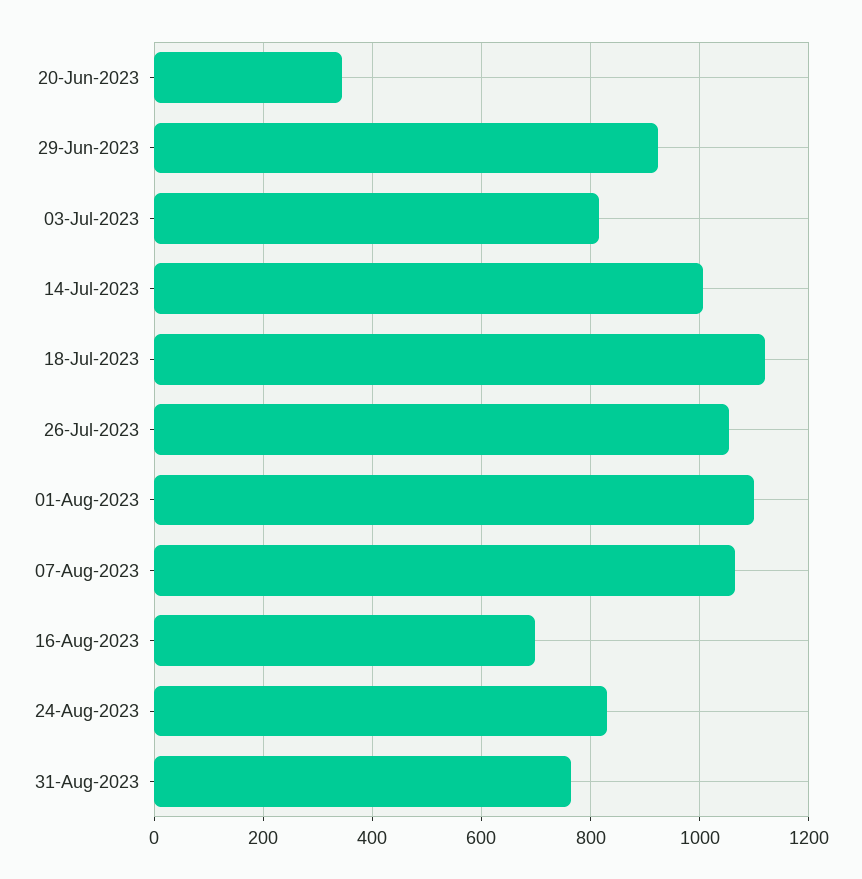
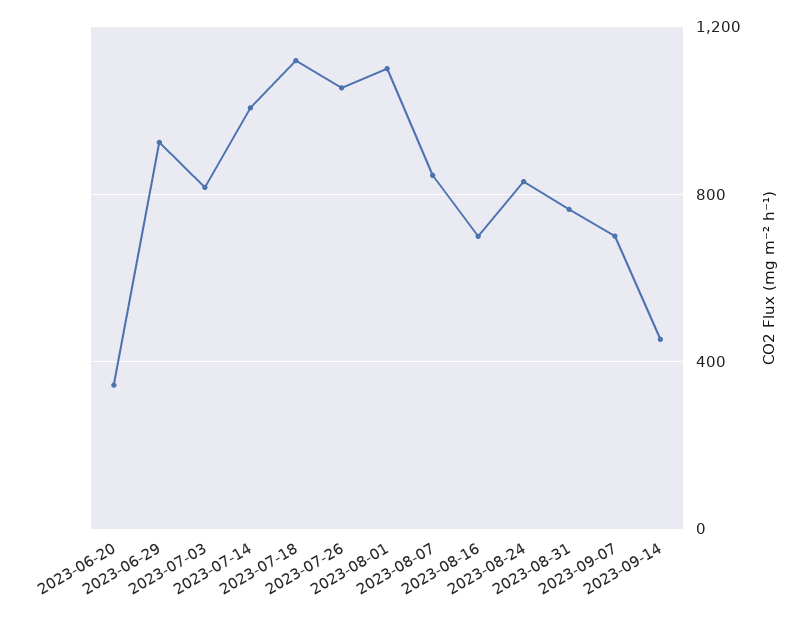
07-Aug-2023: 1060 -> 850
2023-09-07: none -> 700
2023-09-14: none -> 450

